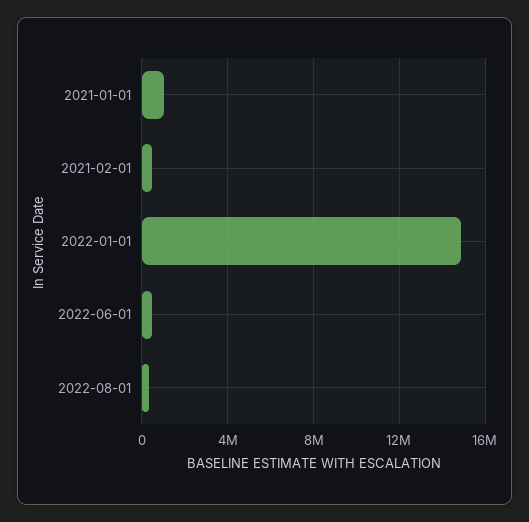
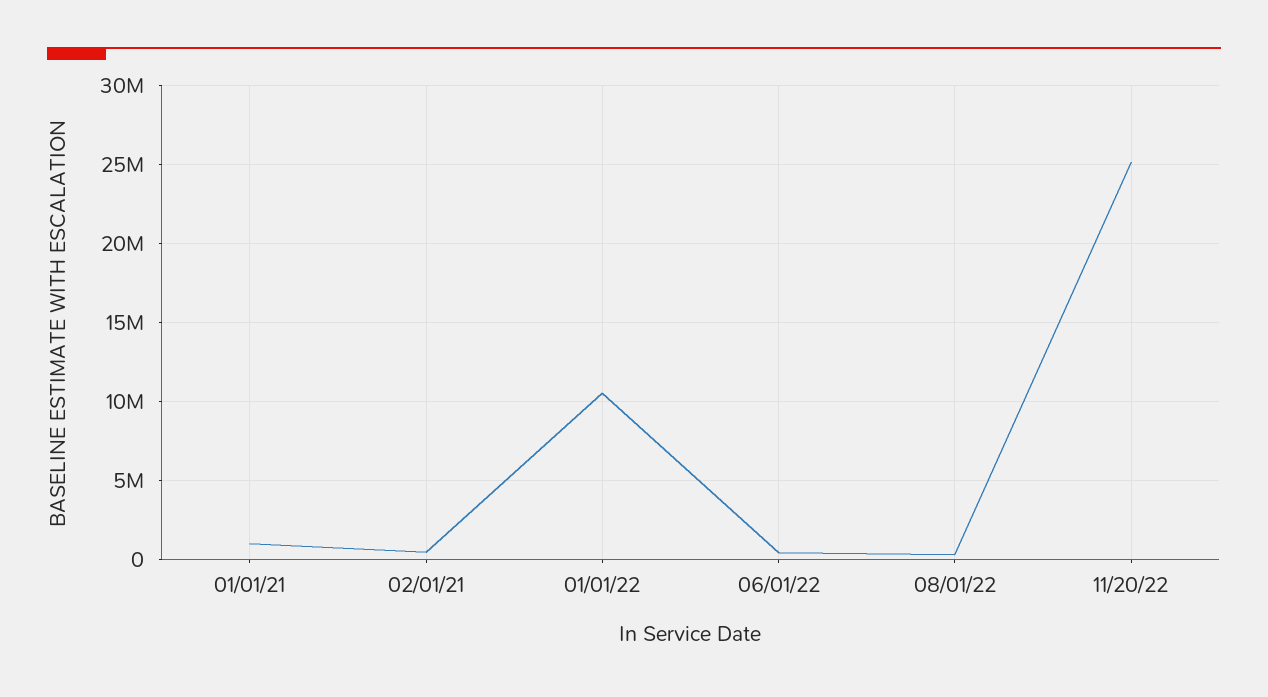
2022-01-01: 15000000 -> 10500000
11/20/22: none -> 25000000

